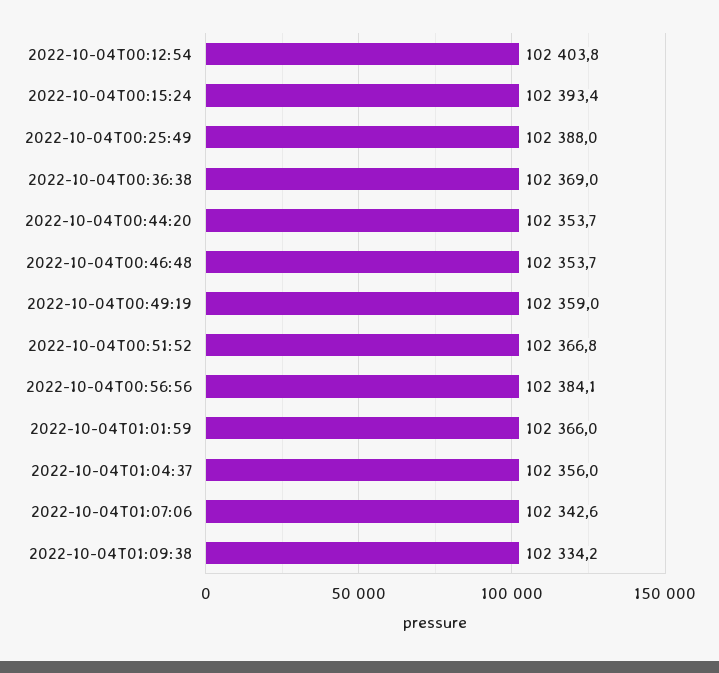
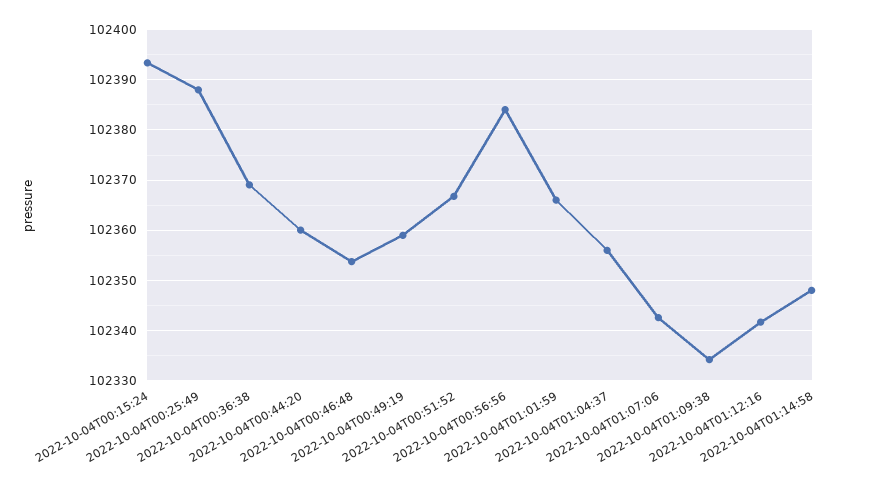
2022-10-04T00:12:54: 102403.8 -> none
2022-10-04T00:44:20: 102353.7 -> 102360
2022-10-04T01:12:16: none -> 102342
2022-10-04T01:14:58: none -> 102348

